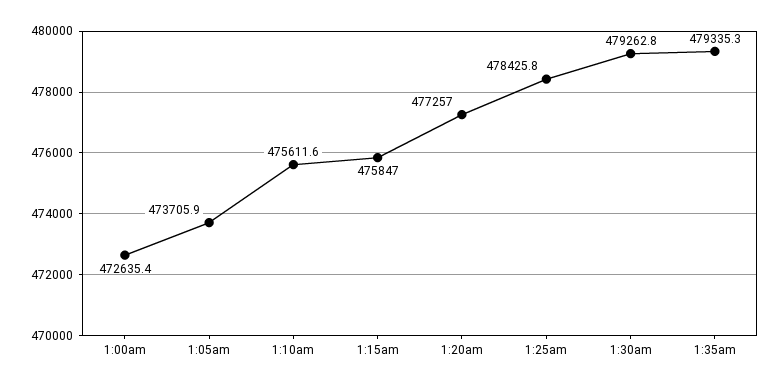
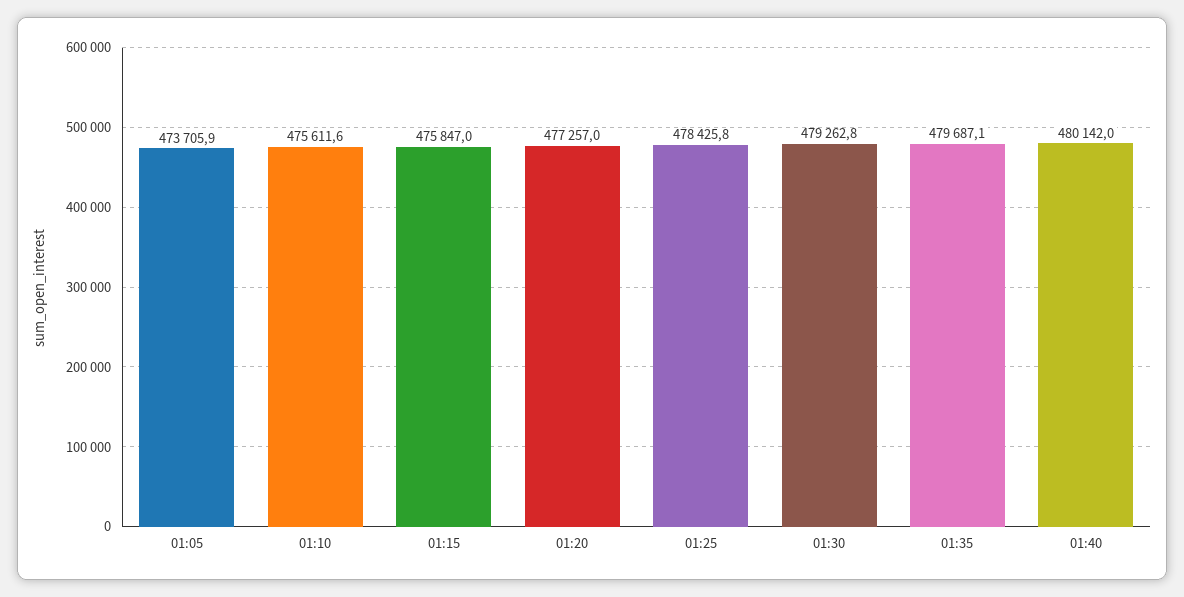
1:00am: 472635.4 -> none
1:35am: 479335.3 -> 479687.1
01:40: none -> 480142

